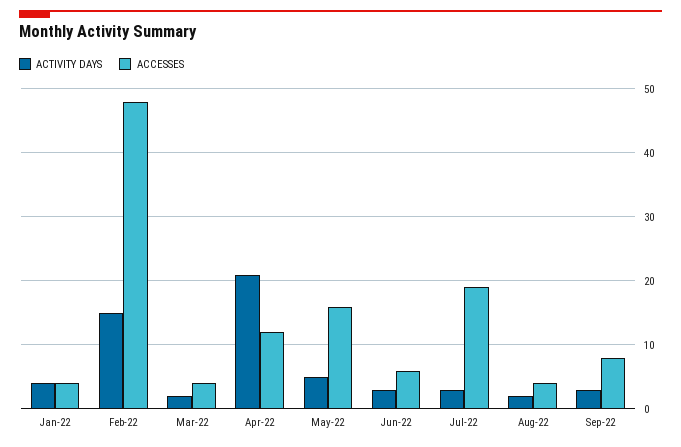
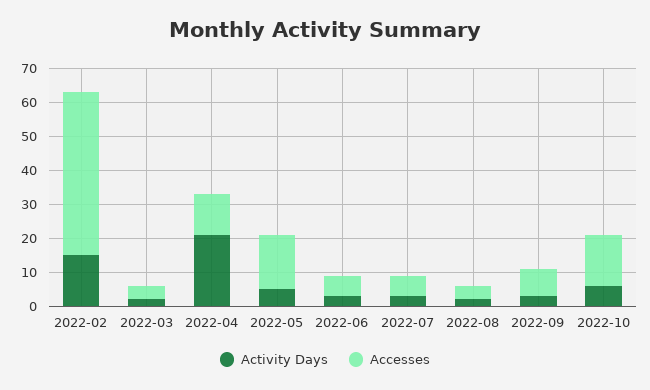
ACTIVITY DAYS, Jan-22: 4 -> none
ACCESSES, Jan-22: 4 -> none
ACCESSES, Jul-22: 19 -> 5
ACTIVITY DAYS, 2022-10: none -> 5
ACCESSES, 2022-10: none -> 15

